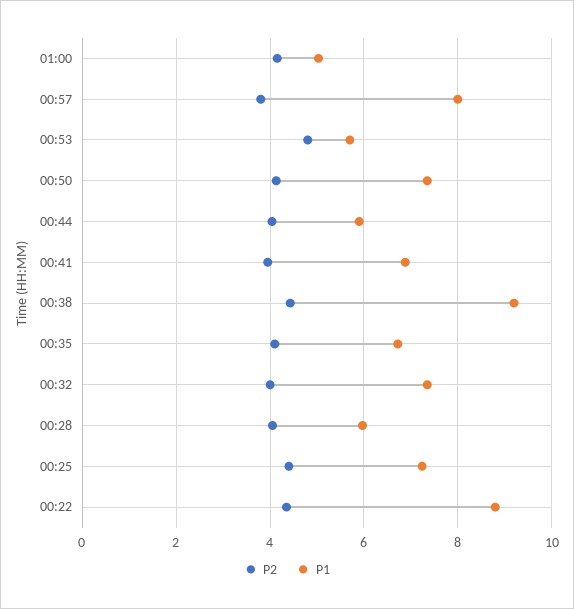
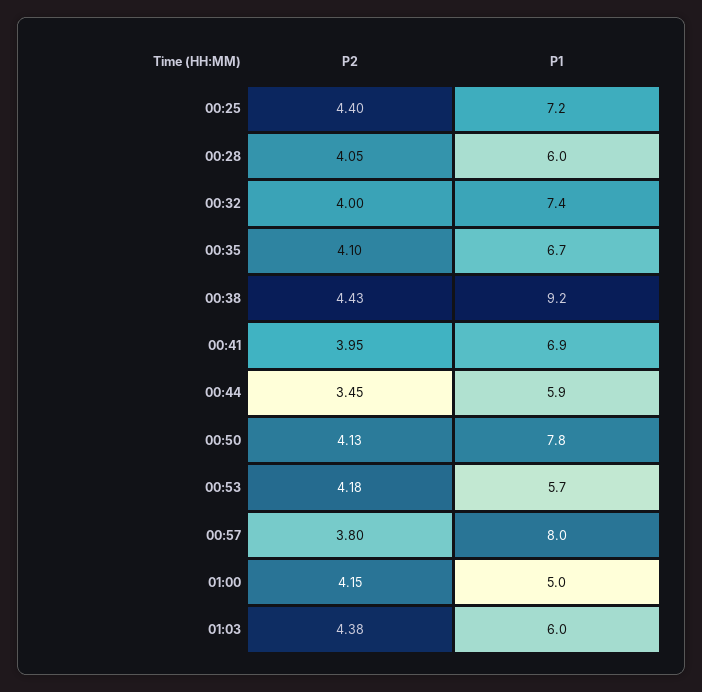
P2, 00:53: 4.8 -> 4.18
P1, 00:50: 7.4 -> 7.8
P2, 00:44: 4 -> 3.45
P2, 00:22: 4.4 -> none
P1, 00:22: 8.8 -> none
P2, 01:03: none -> 4.38
P1, 01:03: none -> 6

